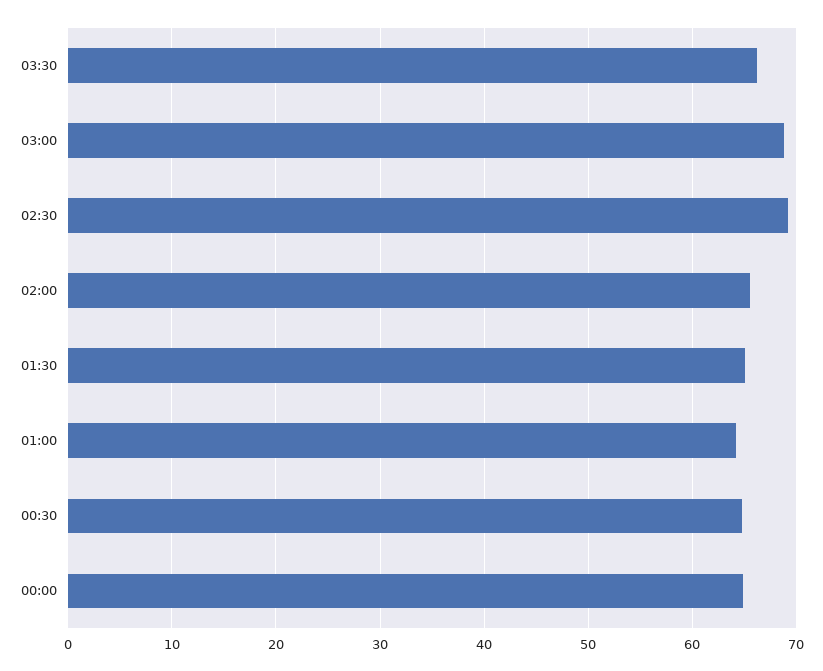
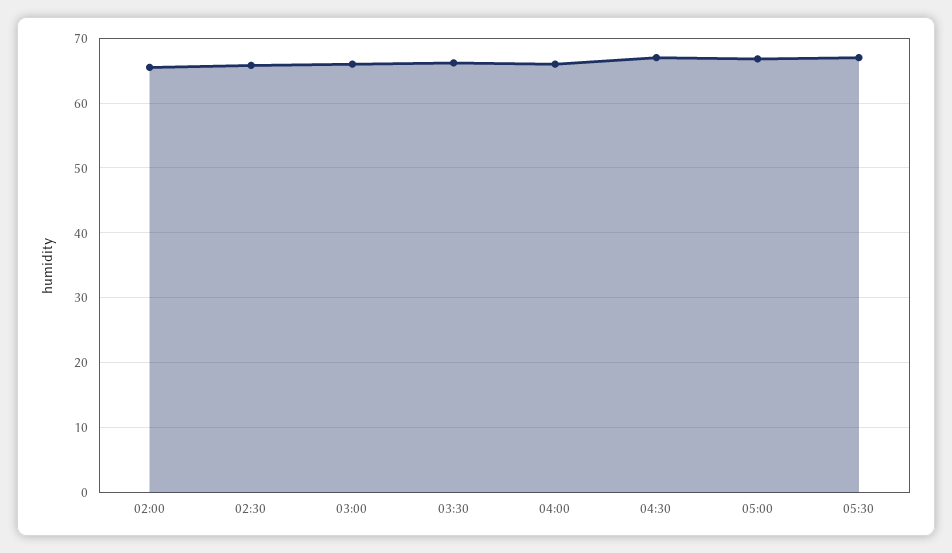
03:00: 69 -> 66
02:30: 69 -> 66
01:30: 65 -> none
01:00: 64 -> none
00:30: 65 -> none
00:00: 65 -> none
04:00: none -> 66
04:30: none -> 67
05:00: none -> 67
05:30: none -> 67

